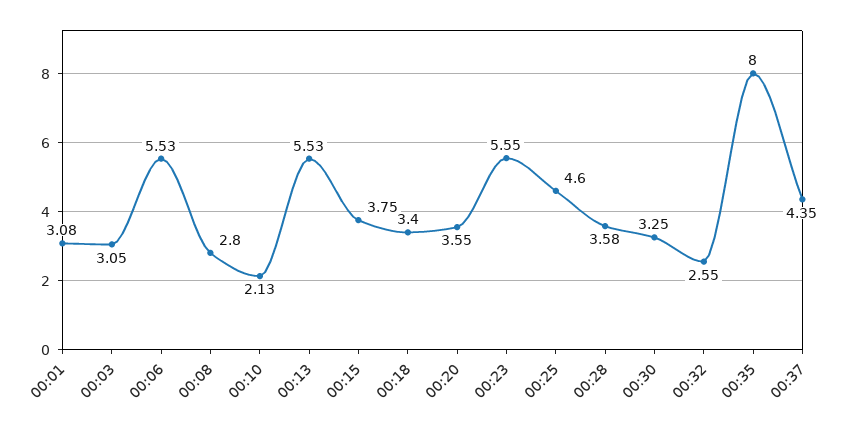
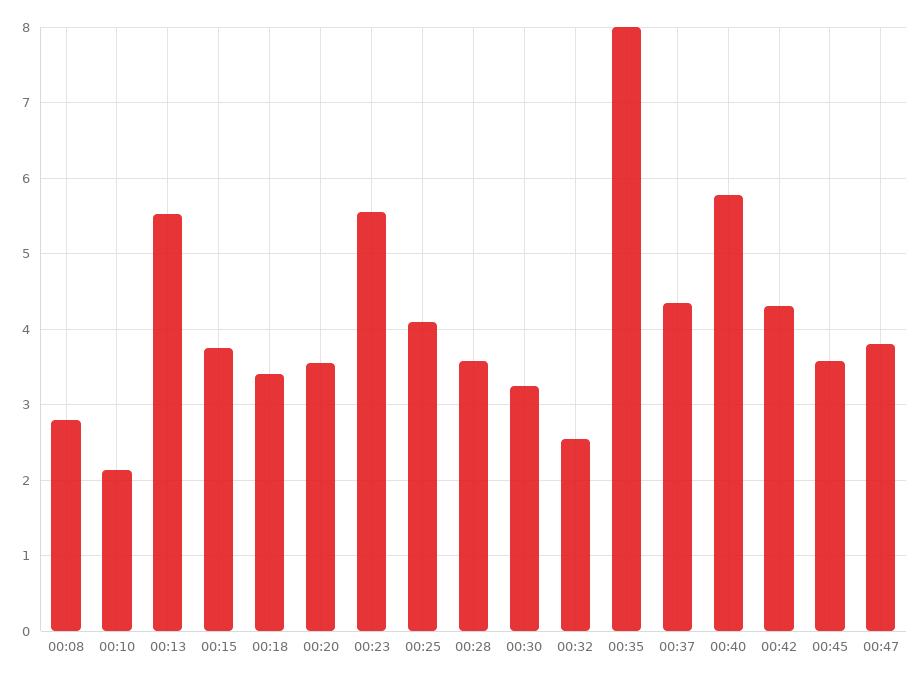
00:01: 3.08 -> none
00:03: 3.05 -> none
00:06: 5.53 -> none
00:25: 4.6 -> 4.1
00:40: none -> 5.8
00:42: none -> 4.3
00:45: none -> 3.6
00:47: none -> 3.8

